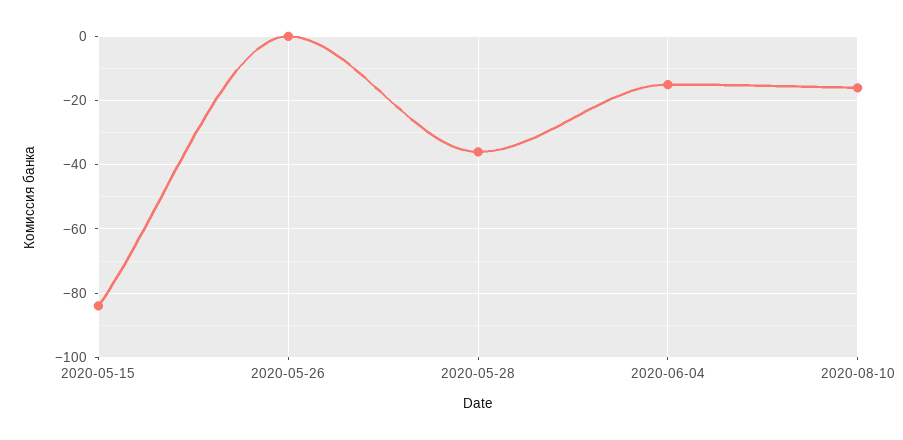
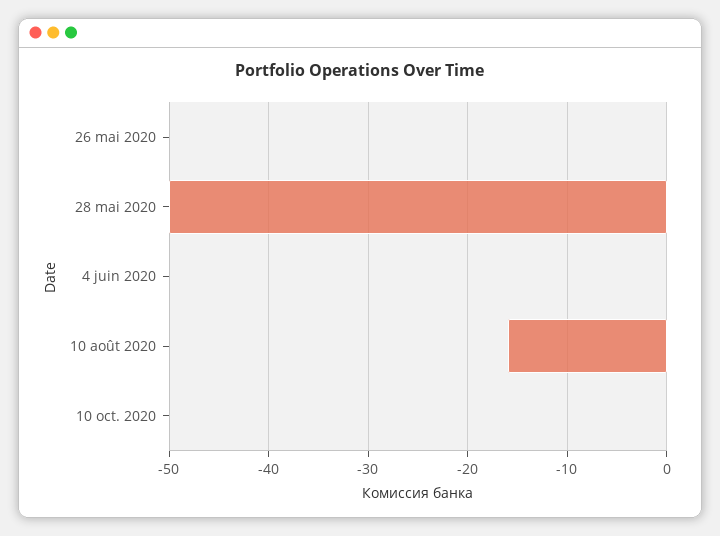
2020-05-15: -85 -> none
2020-05-28: -35 -> -50
2020-06-04: -15 -> 0
10 oct. 2020: none -> 0

